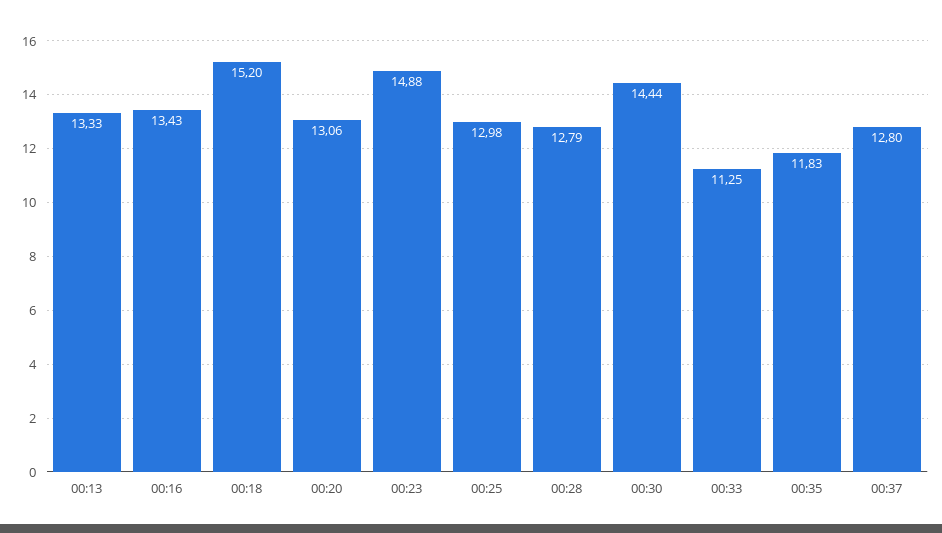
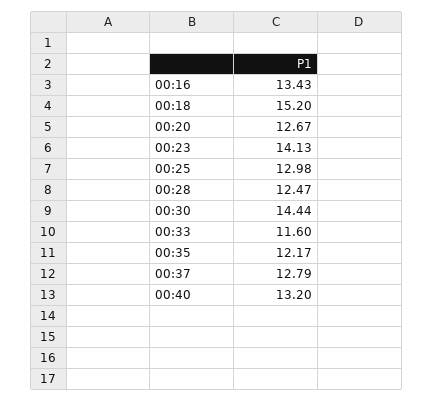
00:13: 13.33 -> none
00:20: 13.06 -> 12.67
00:23: 14.88 -> 14.13
00:28: 12.79 -> 12.47
00:33: 11.25 -> 11.6
00:35: 11.83 -> 12.17
00:37: 12.8 -> 12.79
00:40: none -> 13.2

